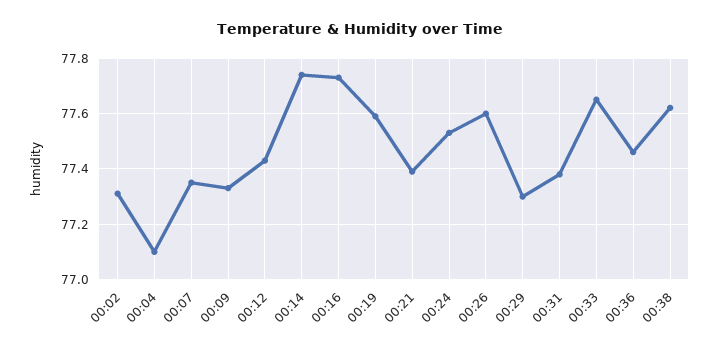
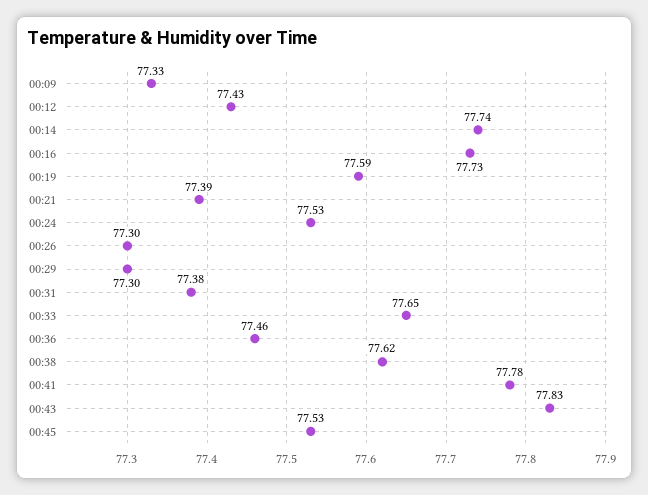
00:02: 77.3 -> none
00:04: 77.1 -> none
00:07: 77.35 -> none
00:26: 77.6 -> 77.3
00:41: none -> 77.78
00:43: none -> 77.83
00:45: none -> 77.53

